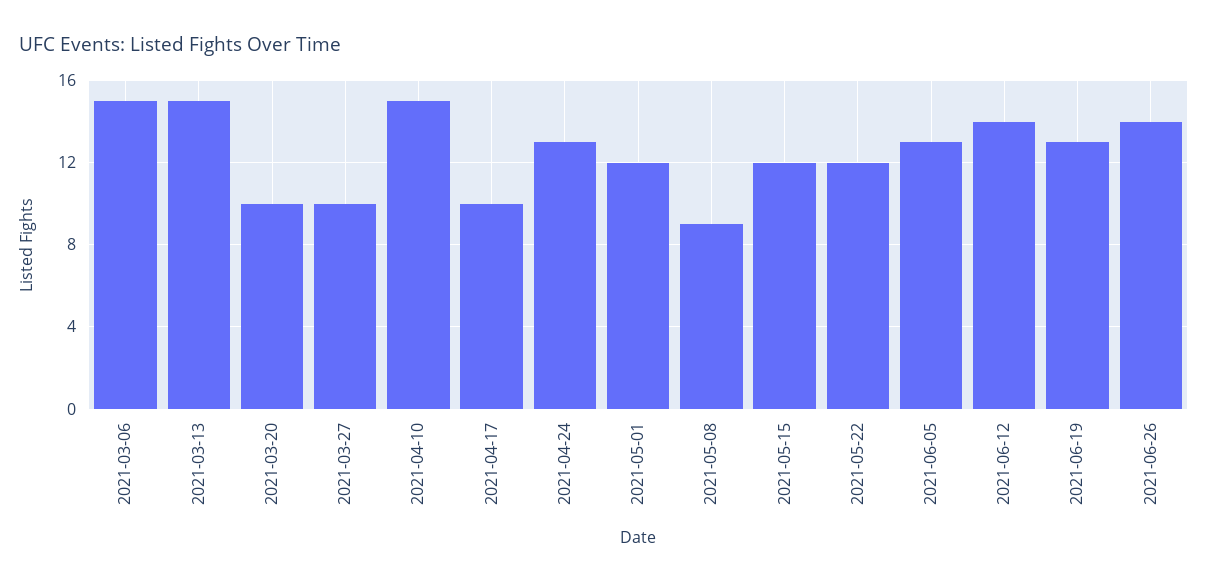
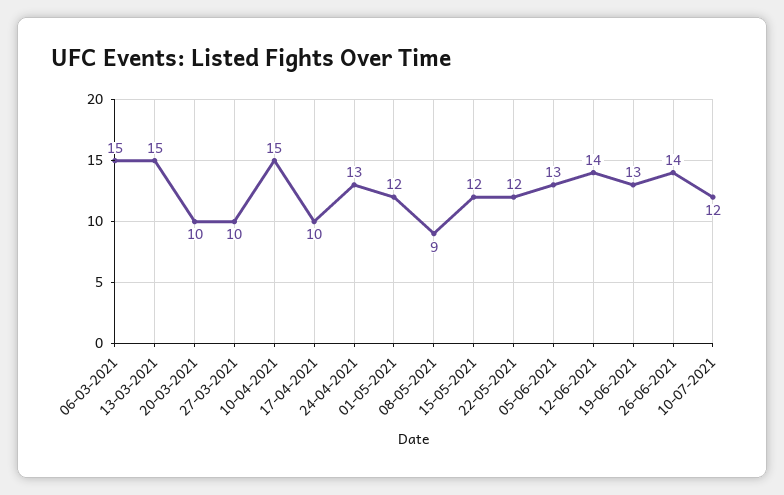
10-07-2021: none -> 12

